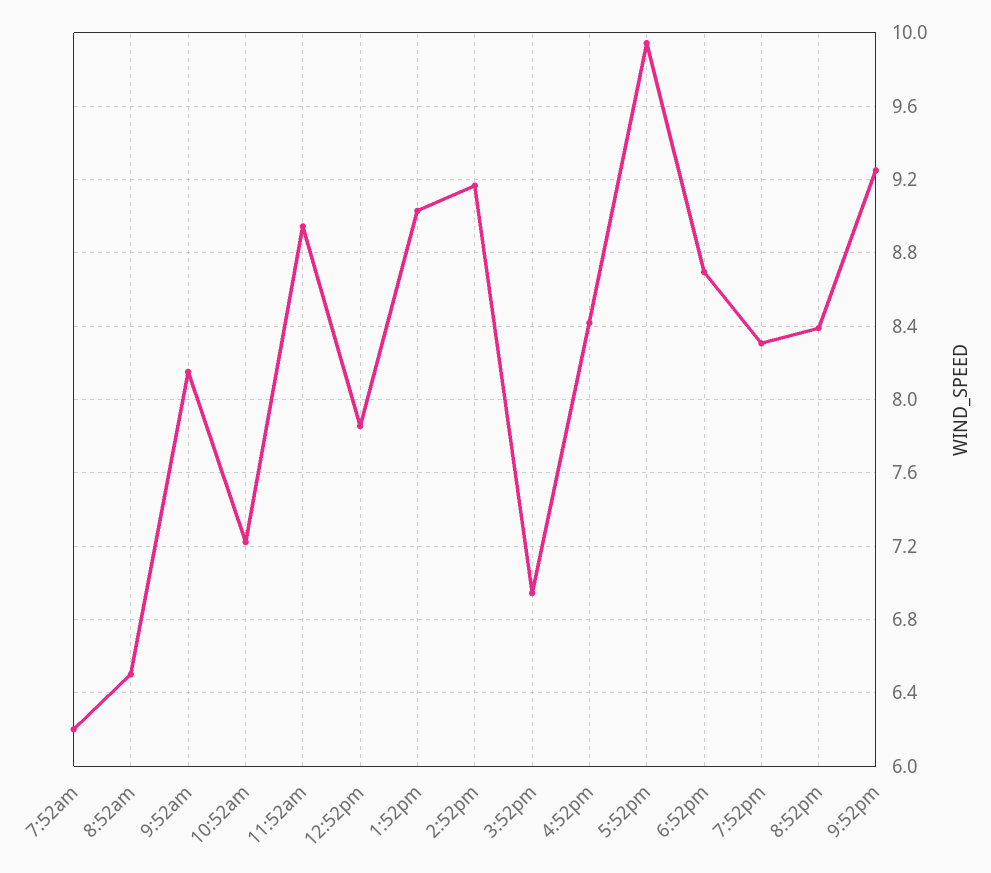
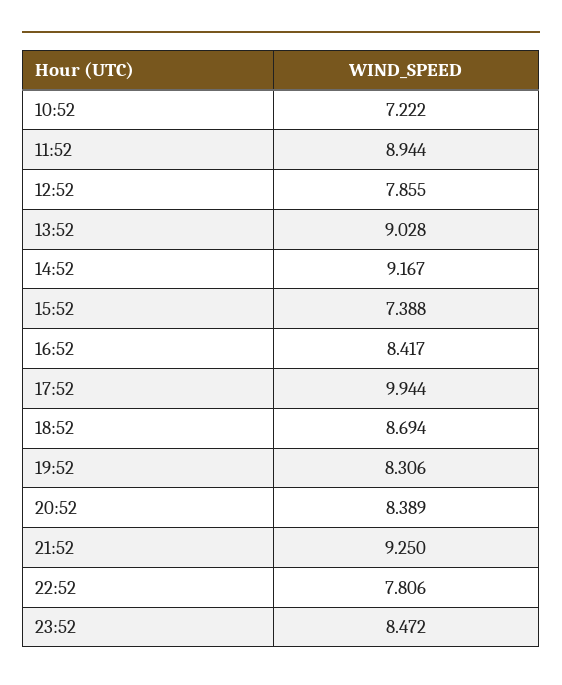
7:52am: 6.2 -> none
8:52am: 6.5 -> none
9:52am: 8.15 -> none
3:52pm: 6.95 -> 7.388
22:52: none -> 7.806
23:52: none -> 8.472

